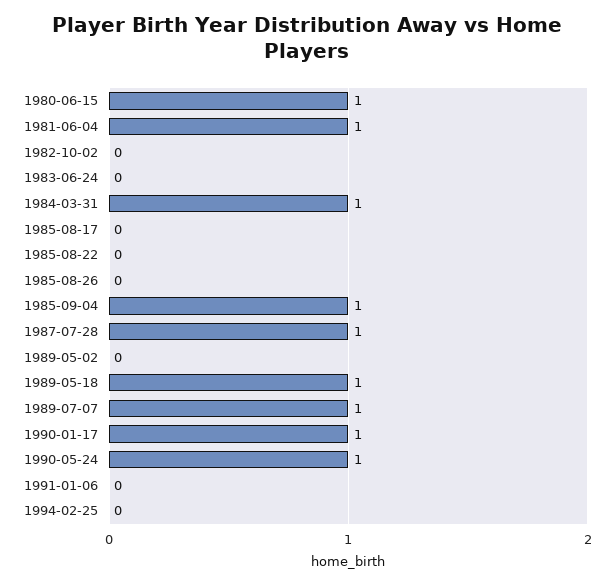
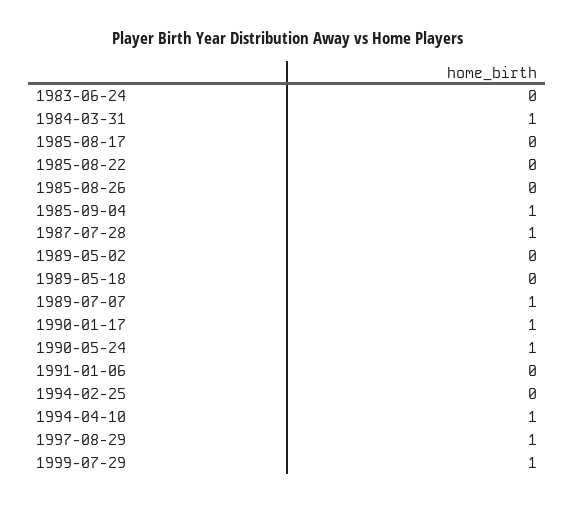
1980-06-15: 1 -> none
1981-06-04: 1 -> none
1982-10-02: 0 -> none
1989-05-18: 1 -> 0
1994-04-10: none -> 1
1997-08-29: none -> 1
1999-07-29: none -> 1

